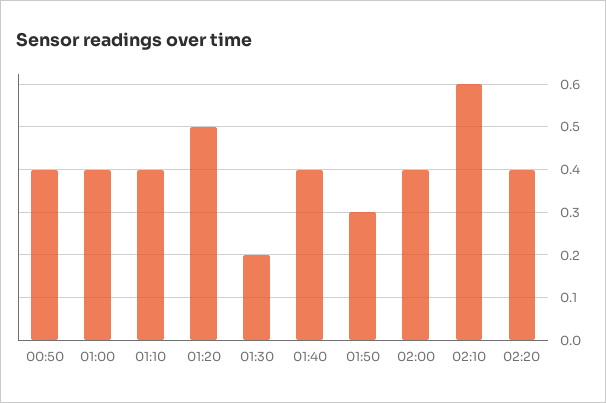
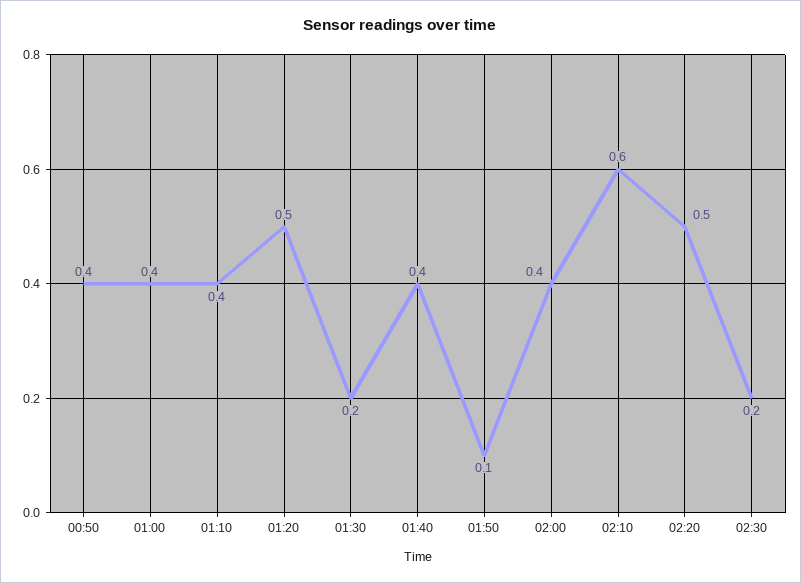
01:50: 0.3 -> 0.1
02:20: 0.4 -> 0.5
02:30: none -> 0.2

